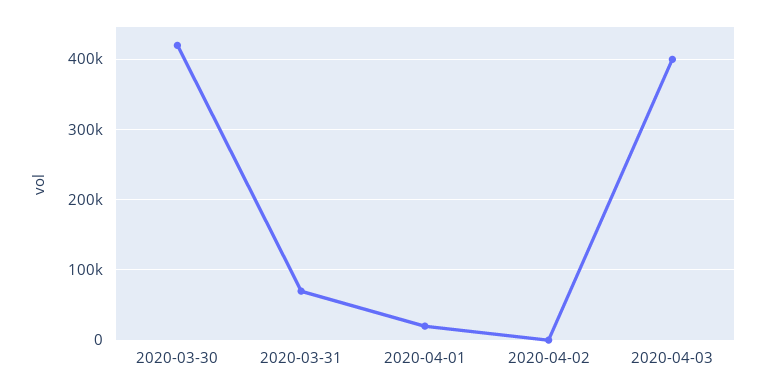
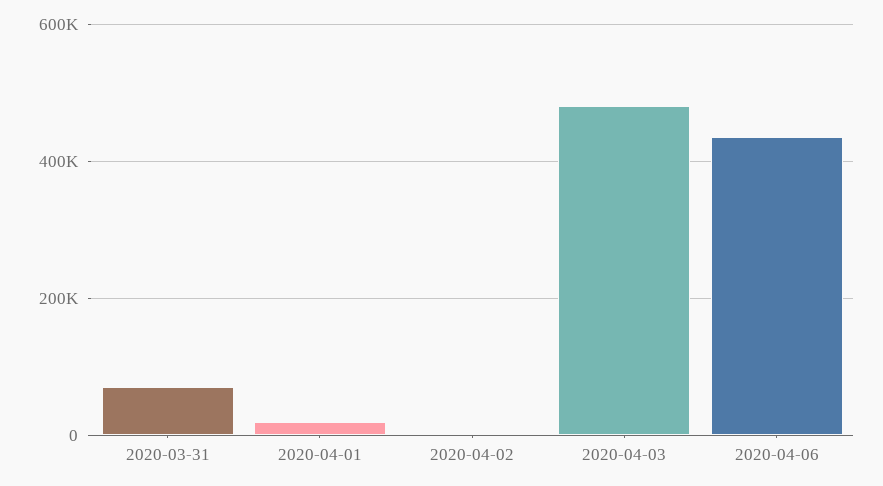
2020-03-30: 420000 -> none
2020-04-03: 400000 -> 480000
2020-04-06: none -> 440000

